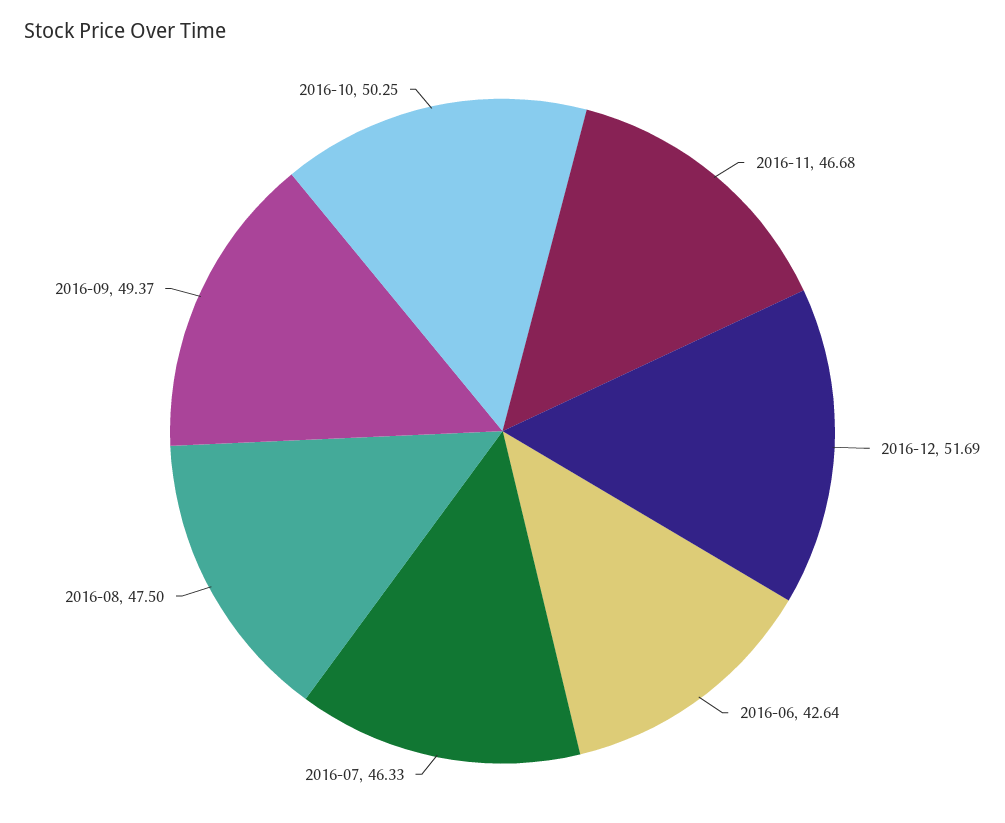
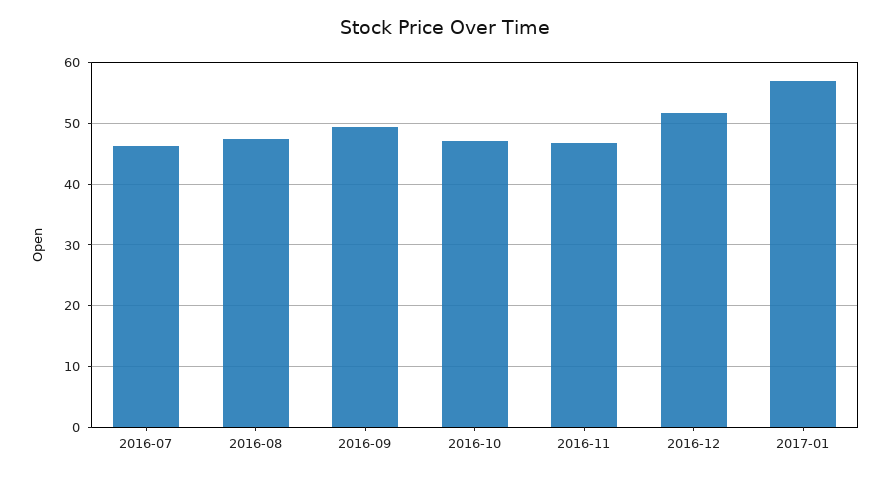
2016-06: 42.64 -> none
2016-10: 50.25 -> 47
2017-01: none -> 57

